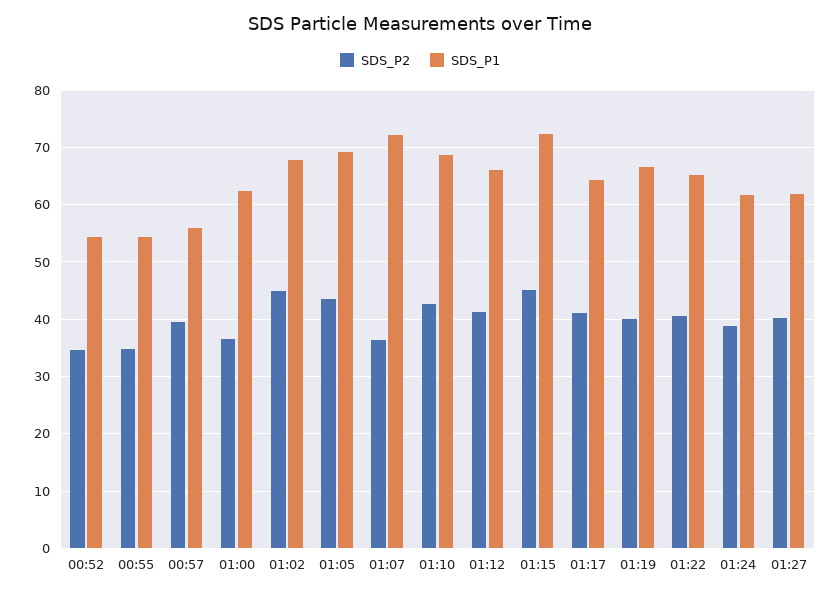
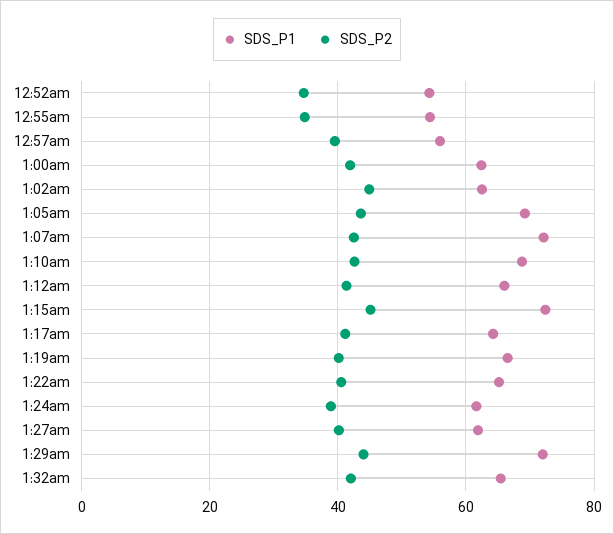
SDS_P2, 01:00: 36 -> 42
SDS_P1, 01:02: 68 -> 62
SDS_P2, 01:07: 36 -> 42
SDS_P1, 1:29am: none -> 72
SDS_P2, 1:29am: none -> 44
SDS_P1, 1:32am: none -> 66
SDS_P2, 1:32am: none -> 42

